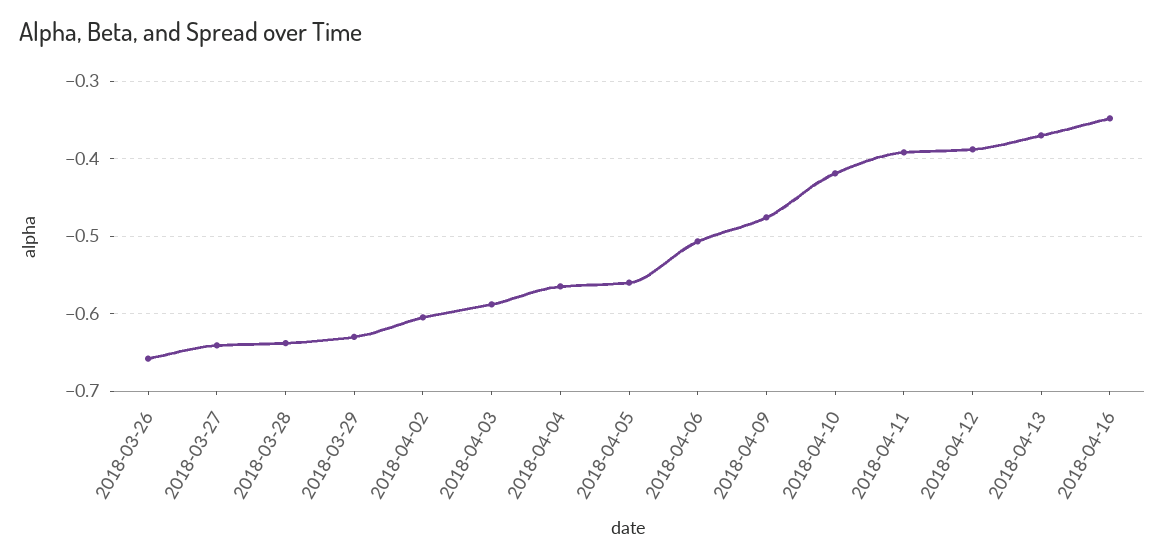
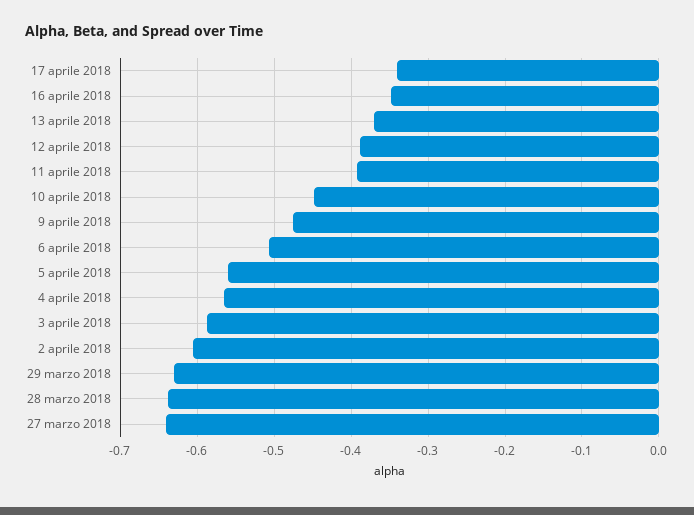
2018-03-26: -0.66 -> none
2018-04-10: -0.42 -> -0.45
17 aprile 2018: none -> -0.34

